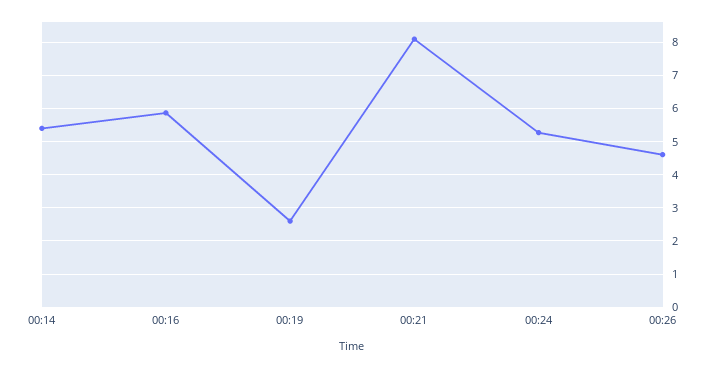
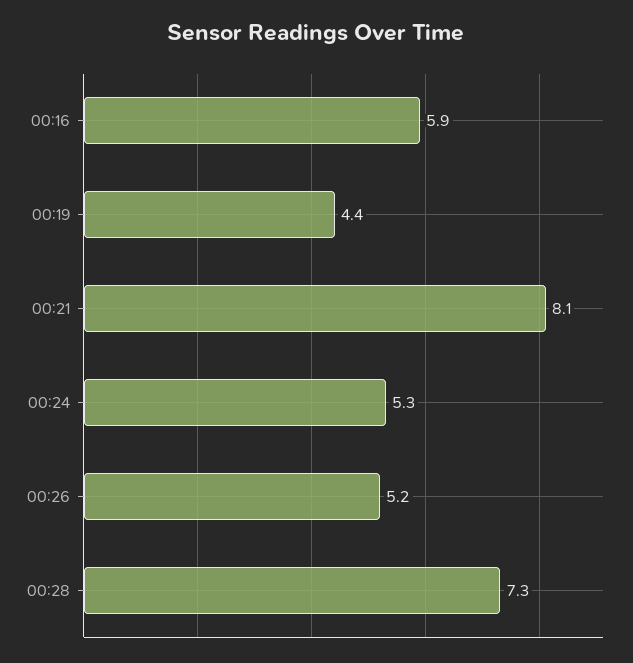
00:14: 5.4 -> none
00:19: 2.6 -> 4.4
00:26: 4.6 -> 5.2
00:28: none -> 7.3

